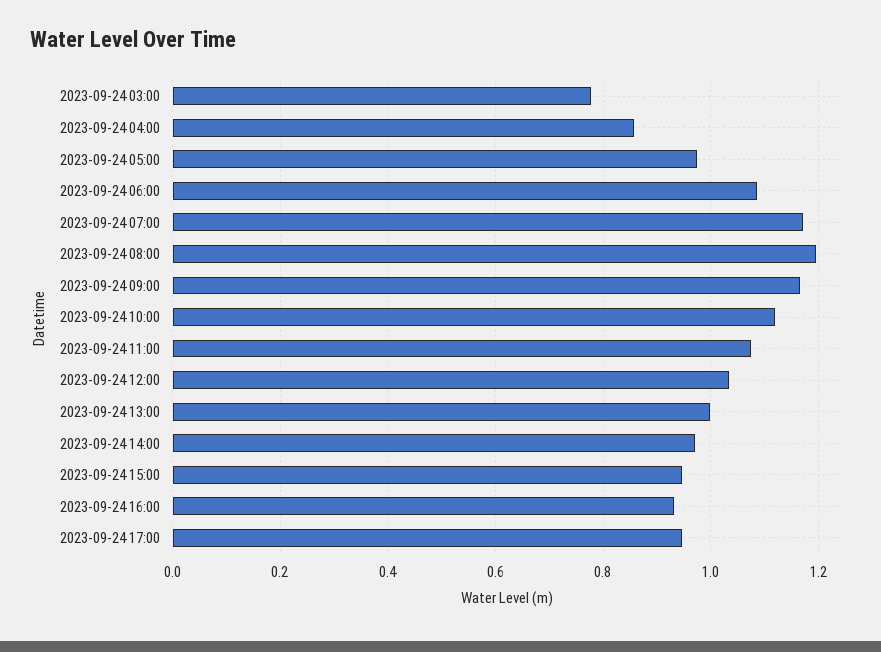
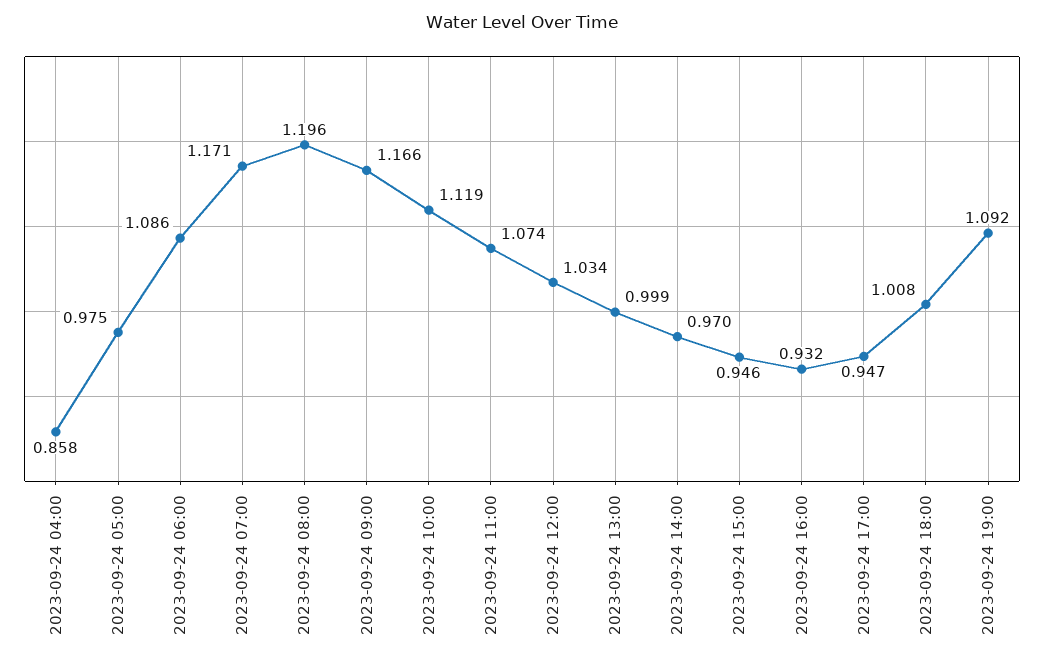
2023-09-24 03:00: 0.78 -> none
2023-09-24 18:00: none -> 1.008
2023-09-24 19:00: none -> 1.092

